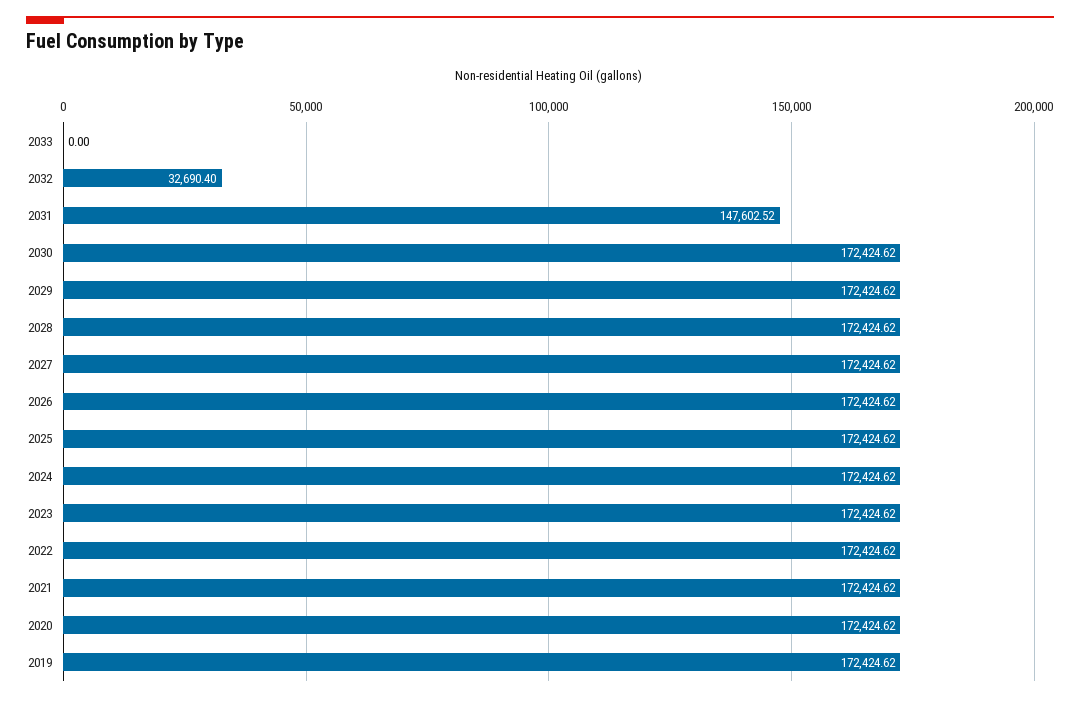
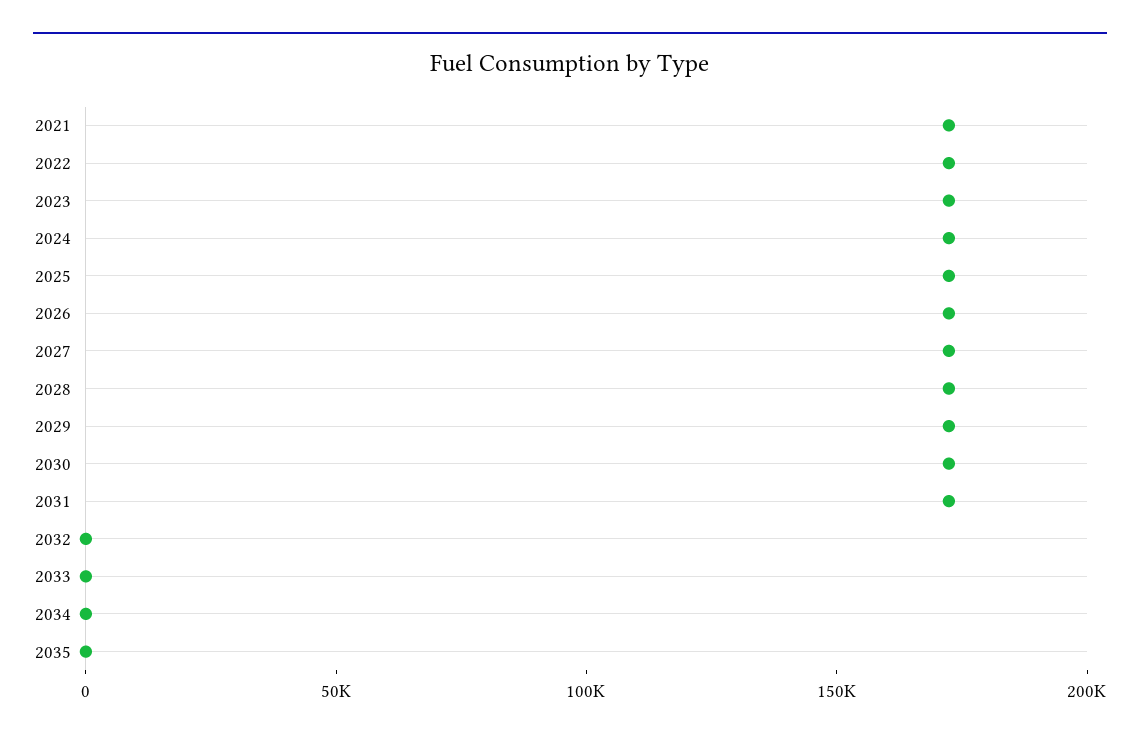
2032: 32690.4 -> 0
2031: 147602.52 -> 170000
2020: 172424.62 -> none
2019: 172424.62 -> none
2034: none -> 0
2035: none -> 0

